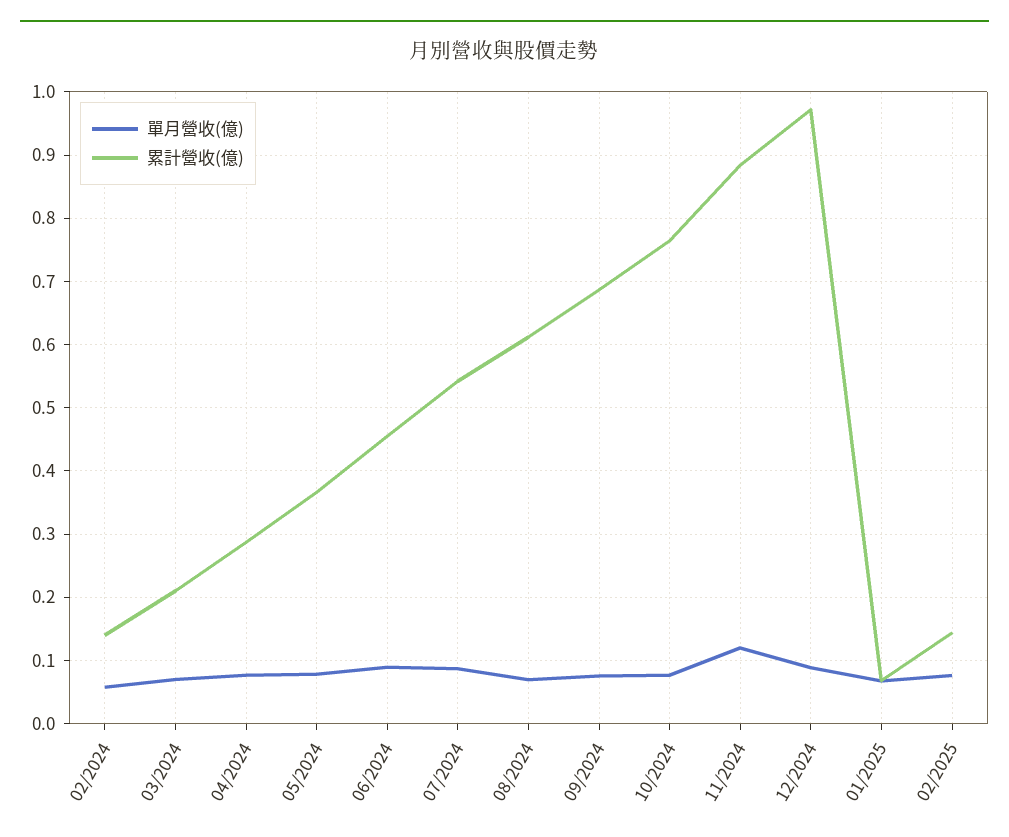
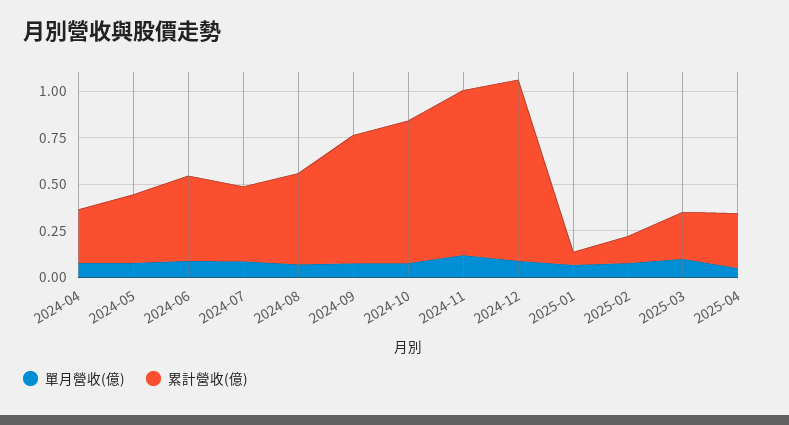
單月營收(億), 02/2024: 0.06 -> none
累計營收(億), 02/2024: 0.14 -> none
單月營收(億), 03/2024: 0.07 -> none
累計營收(億), 03/2024: 0.21 -> none
累計營收(億), 07/2024: 0.54 -> 0.4
累計營收(億), 08/2024: 0.61 -> 0.5
單月營收(億), 2025-03: none -> 0.1
累計營收(億), 2025-03: none -> 0.25
單月營收(億), 2025-04: none -> 0.05
累計營收(億), 2025-04: none -> 0.3

